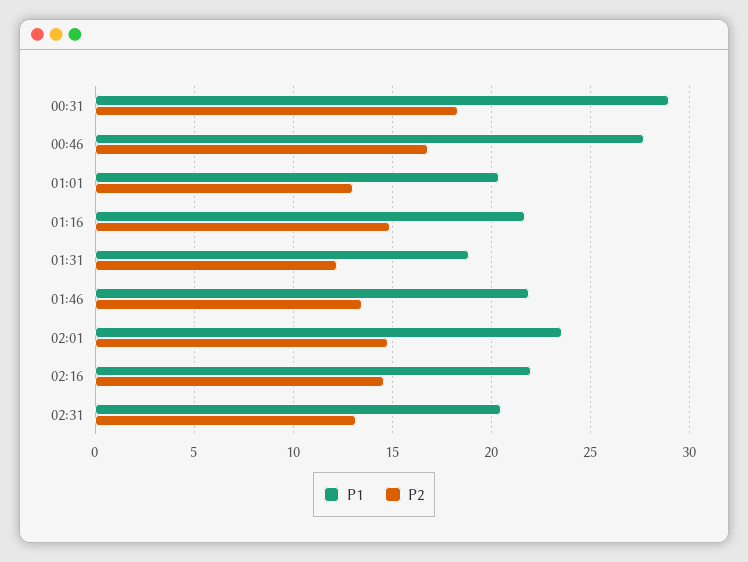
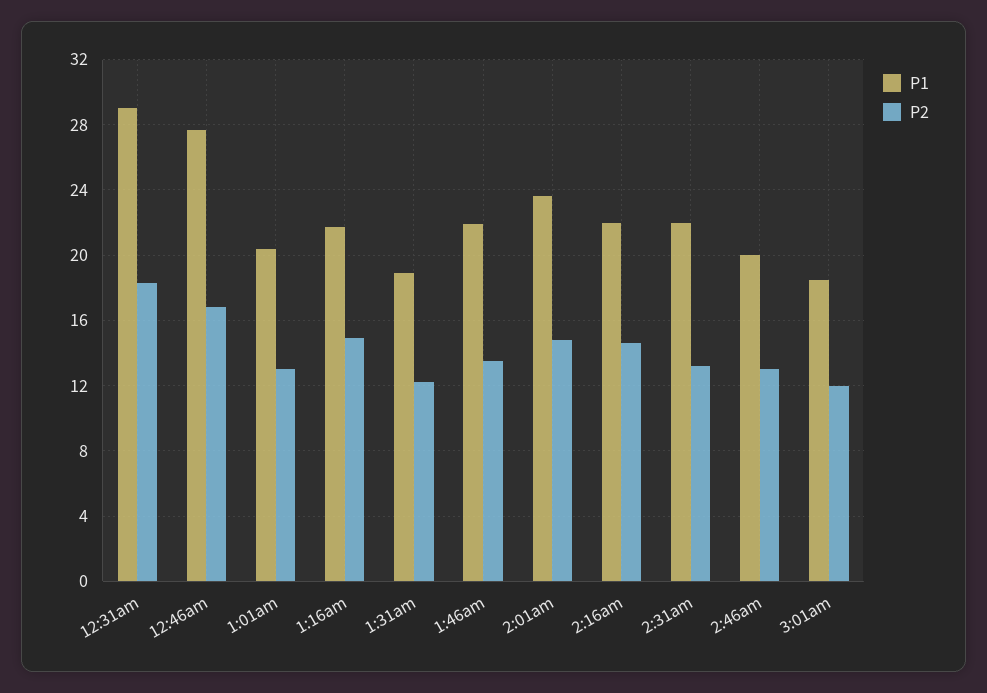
P1, 02:31: 20.5 -> 22
P1, 2:46am: none -> 20
P2, 2:46am: none -> 13
P1, 3:01am: none -> 18.5
P2, 3:01am: none -> 12

